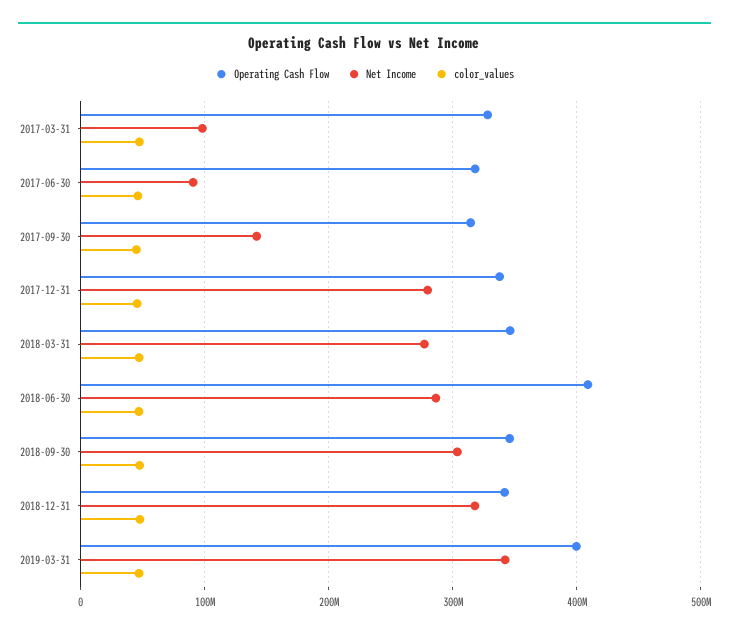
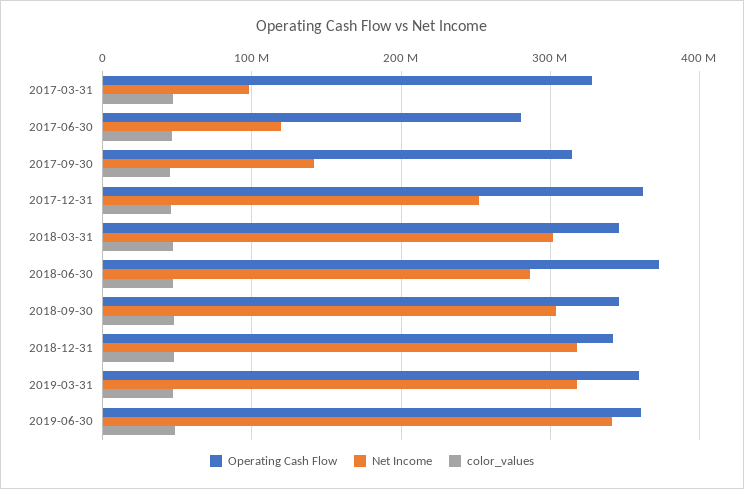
Operating Cash Flow, 2017-06-30: 320000000 -> 280000000
Net Income, 2017-06-30: 90000000 -> 120000000
Operating Cash Flow, 2017-12-31: 340000000 -> 360000000
Net Income, 2017-12-31: 280000000 -> 250000000
Net Income, 2018-03-31: 280000000 -> 300000000
Operating Cash Flow, 2018-06-30: 410000000 -> 370000000
Operating Cash Flow, 2019-03-31: 400000000 -> 360000000
Net Income, 2019-03-31: 340000000 -> 320000000
Operating Cash Flow, 2019-06-30: none -> 360000000
Net Income, 2019-06-30: none -> 340000000
color_values, 2019-06-30: none -> 50000000

